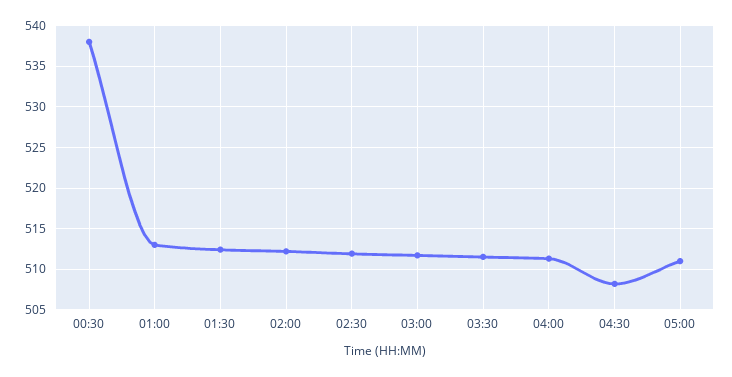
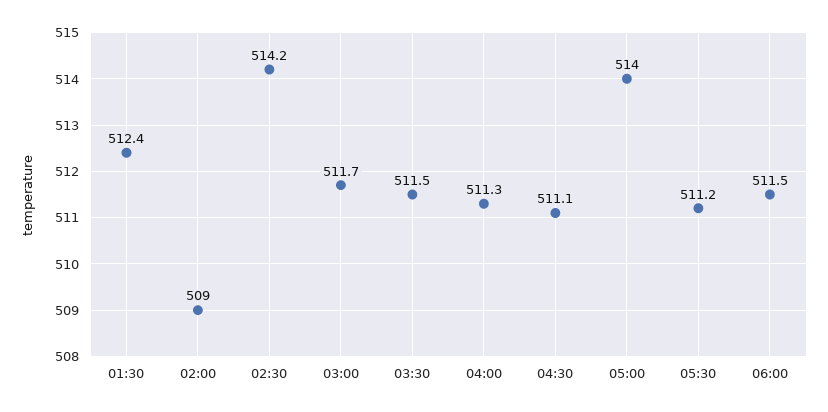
00:30: 538 -> none
01:00: 513 -> none
02:00: 512 -> 509
02:30: 512 -> 514.2
04:30: 508 -> 511.1
05:00: 511 -> 514
05:30: none -> 511.2
06:00: none -> 511.5

